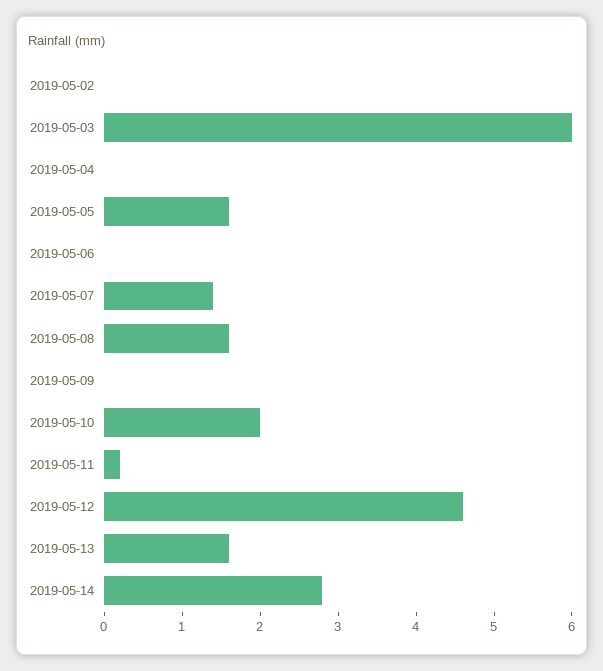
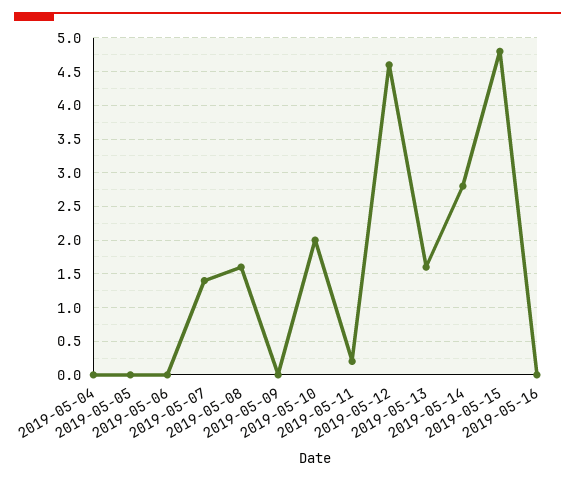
2019-05-02: 0 -> none
2019-05-03: 6 -> none
2019-05-05: 1.5 -> 0
2019-05-15: none -> 4.8
2019-05-16: none -> 0

